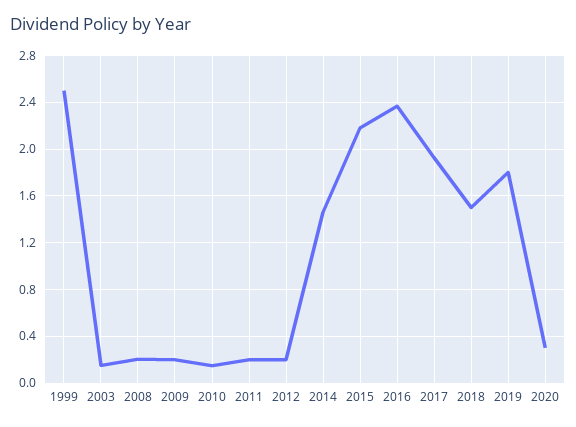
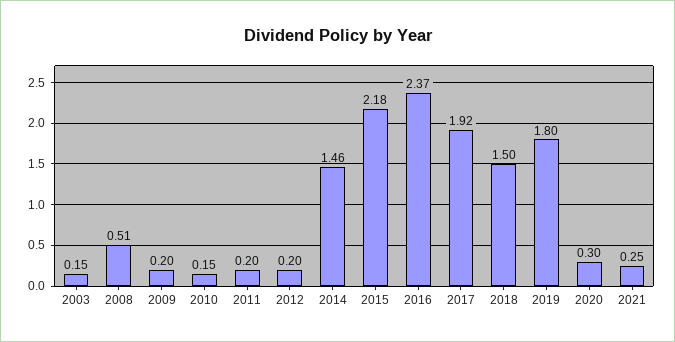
1999: 2.5 -> none
2008: 0.2 -> 0.51
2021: none -> 0.25

